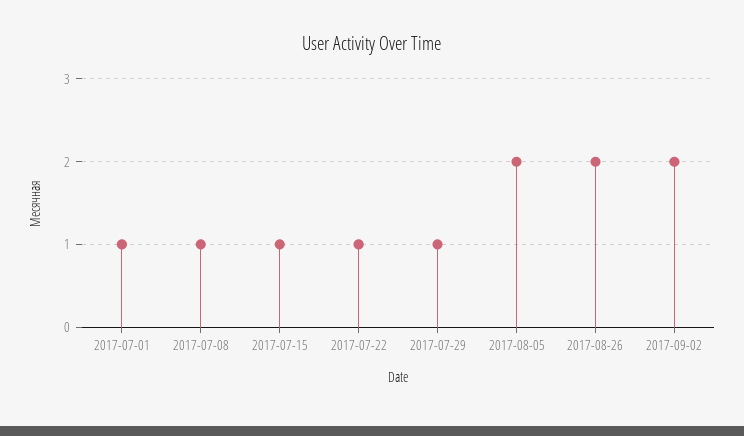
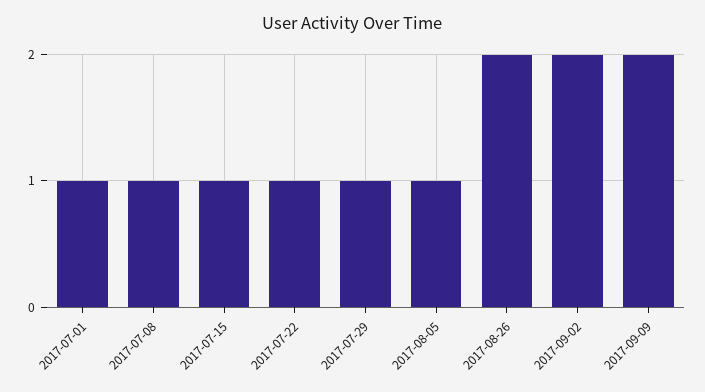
2017-08-05: 2 -> 1
2017-09-09: none -> 2

